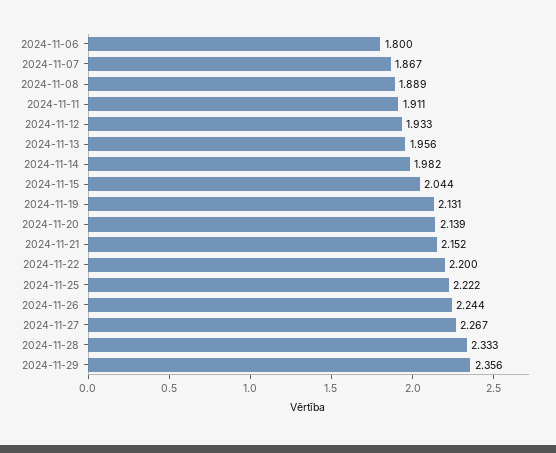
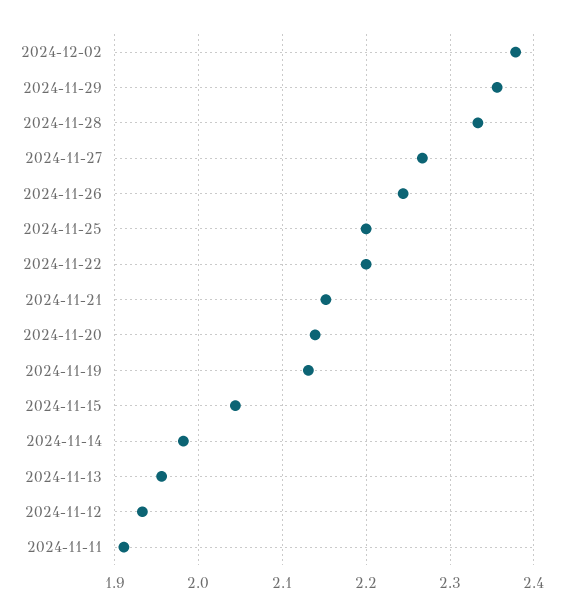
2024-11-06: 1.8 -> none
2024-11-07: 1.867 -> none
2024-11-08: 1.889 -> none
2024-11-25: 2.222 -> 2.2
2024-12-02: none -> 2.38

